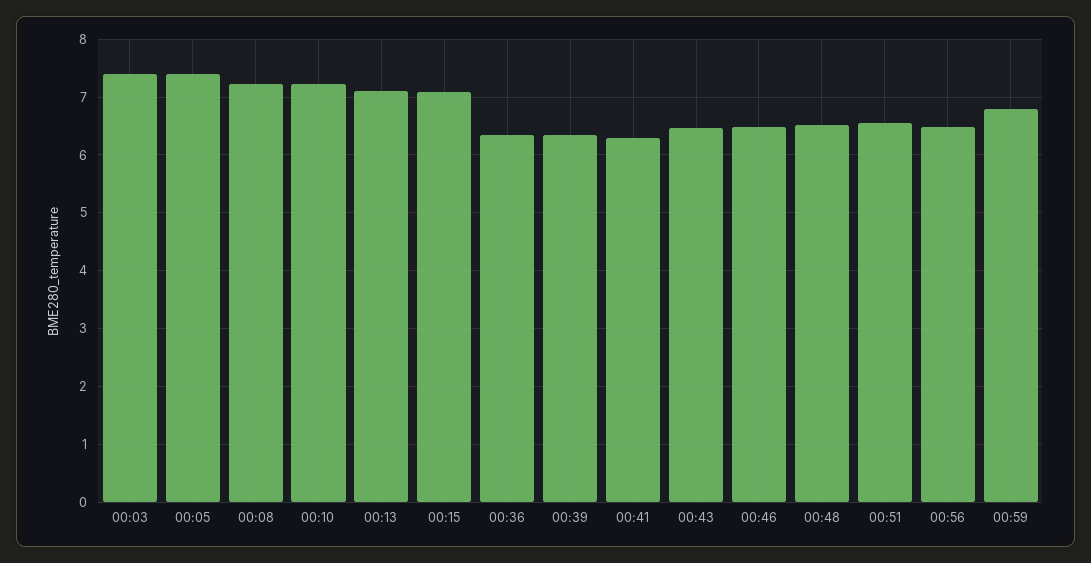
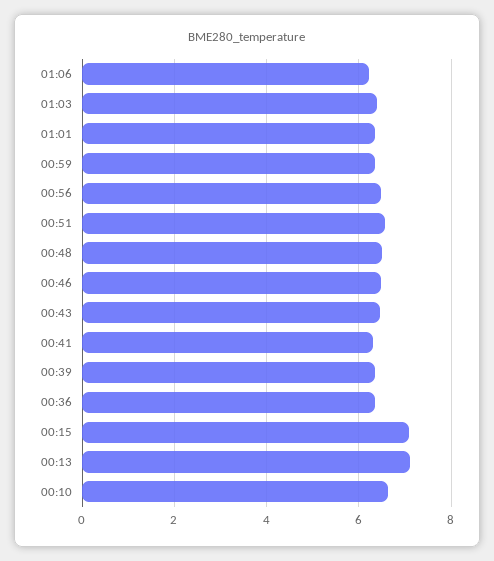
00:03: 7.4 -> none
00:05: 7.4 -> none
00:08: 7.2 -> none
00:10: 7.2 -> 6.6
00:59: 6.8 -> 6.4
01:06: none -> 6.2
01:03: none -> 6.4
01:01: none -> 6.4

